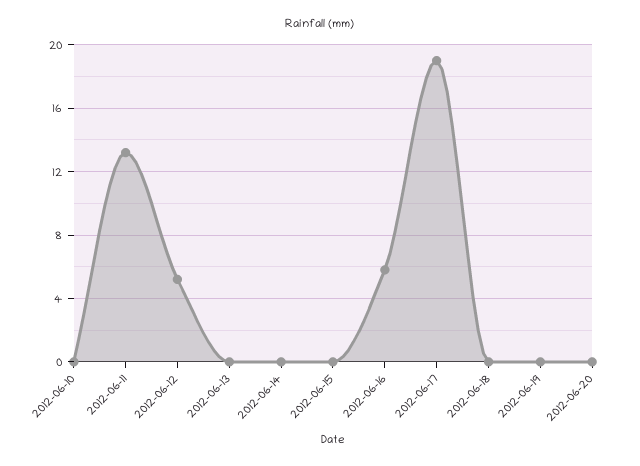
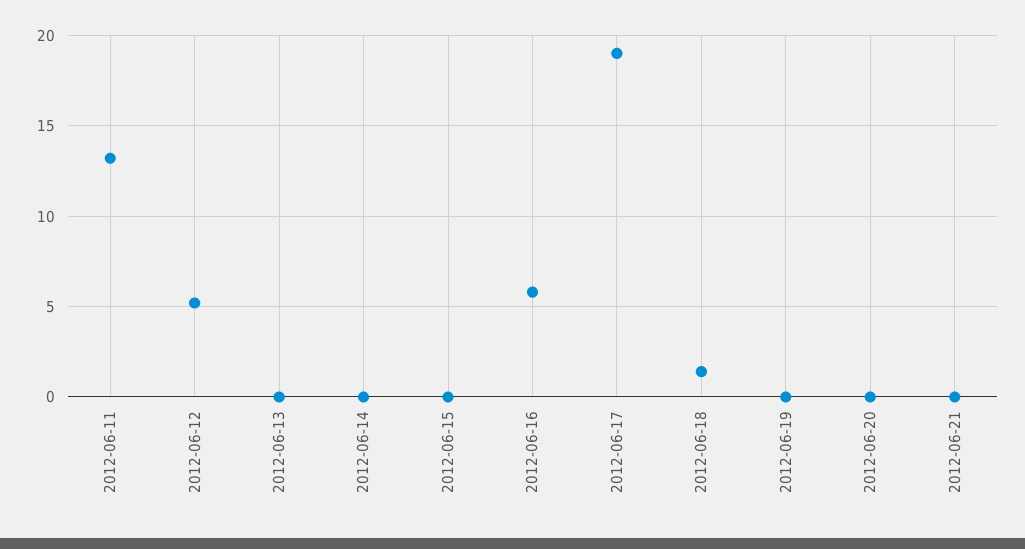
2012-06-10: 0 -> none
2012-06-18: 0 -> 1.5
2012-06-21: none -> 0

